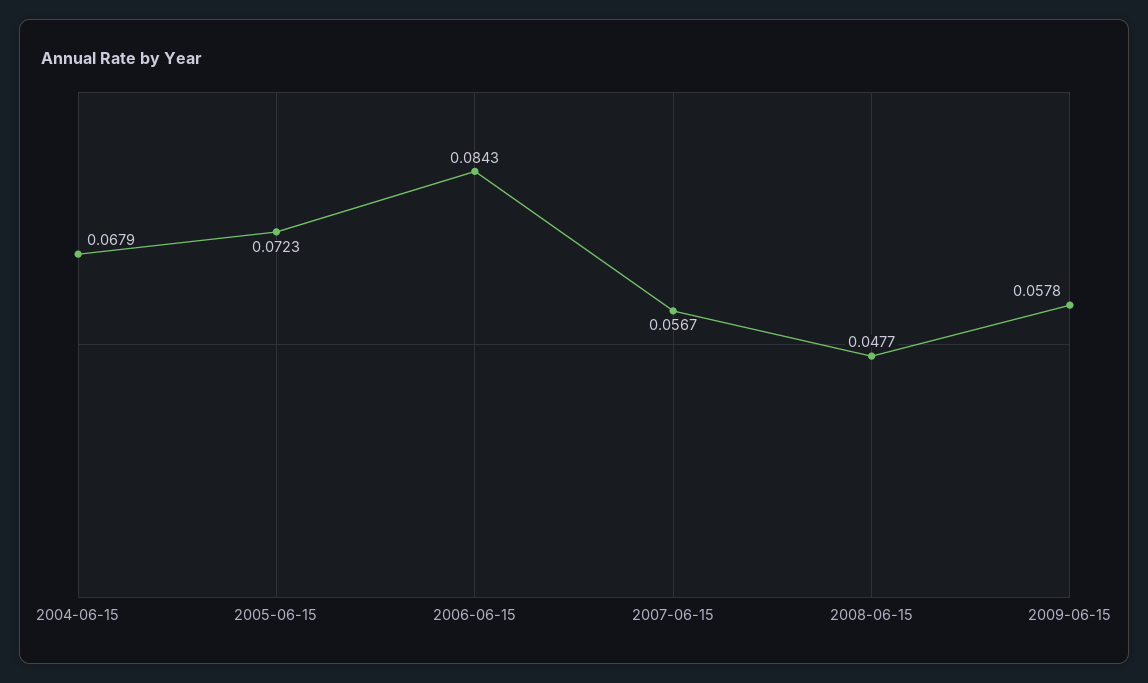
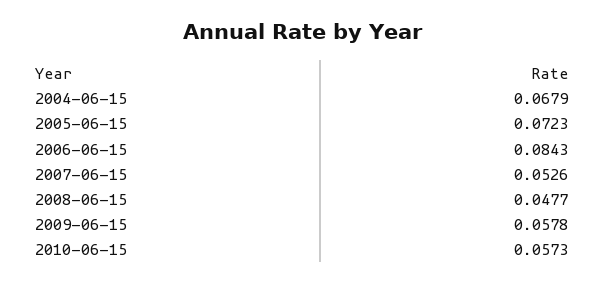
2007-06-15: 0.0567 -> 0.0526
2010-06-15: none -> 0.0573

